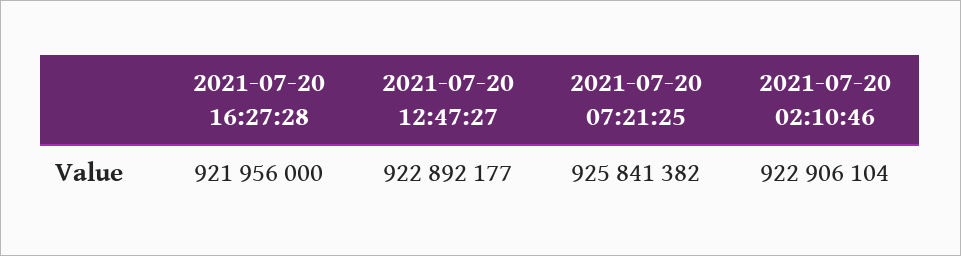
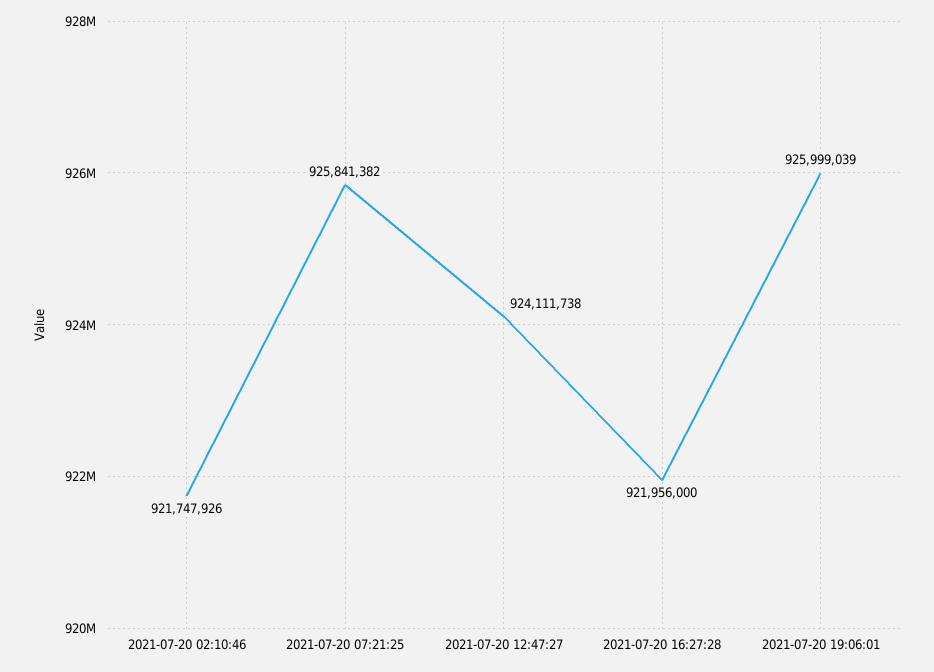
2021-07-20 12:47:27: 922892177 -> 924111738
2021-07-20 02:10:46: 922906104 -> 921747926
2021-07-20 19:06:01: none -> 925999039

